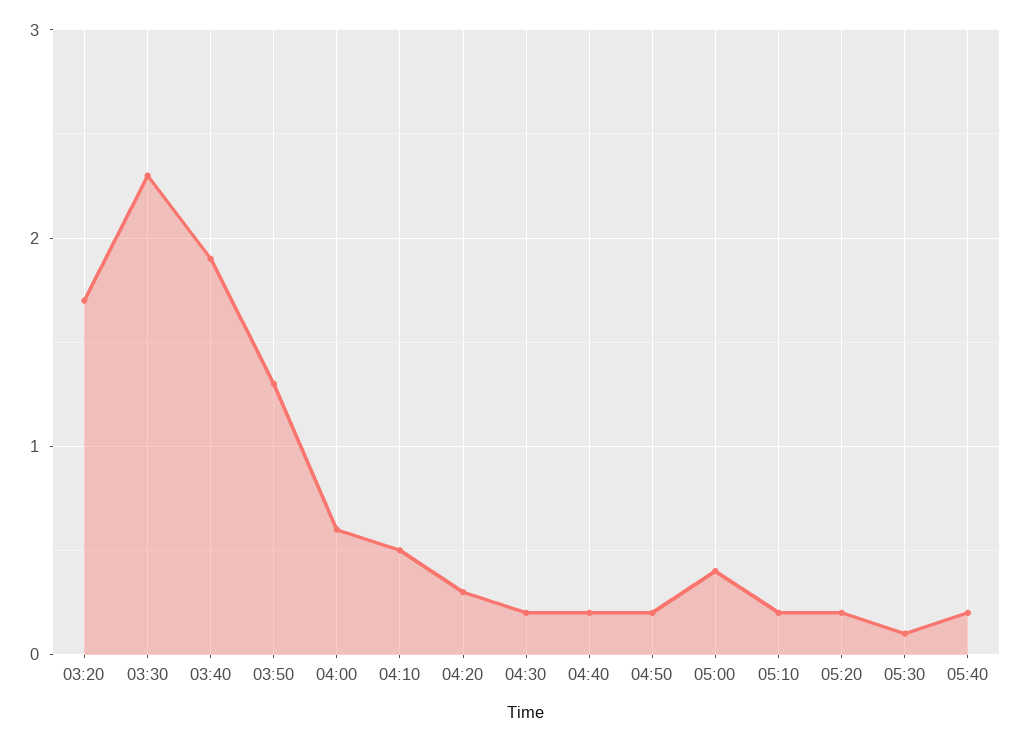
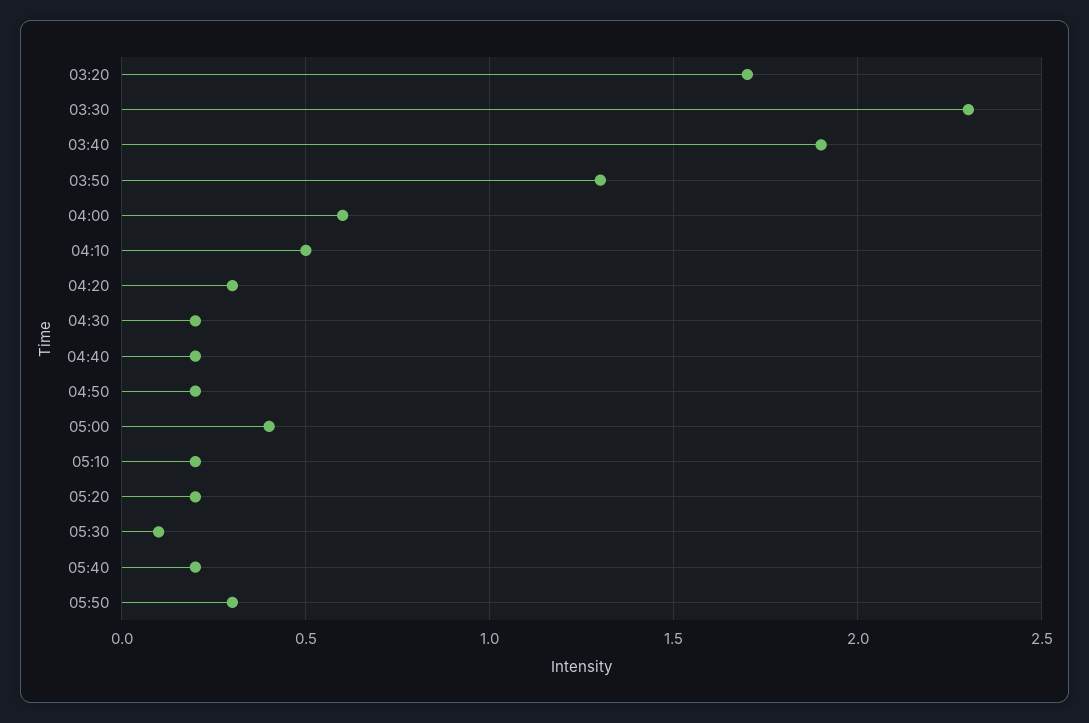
05:50: none -> 0.3

